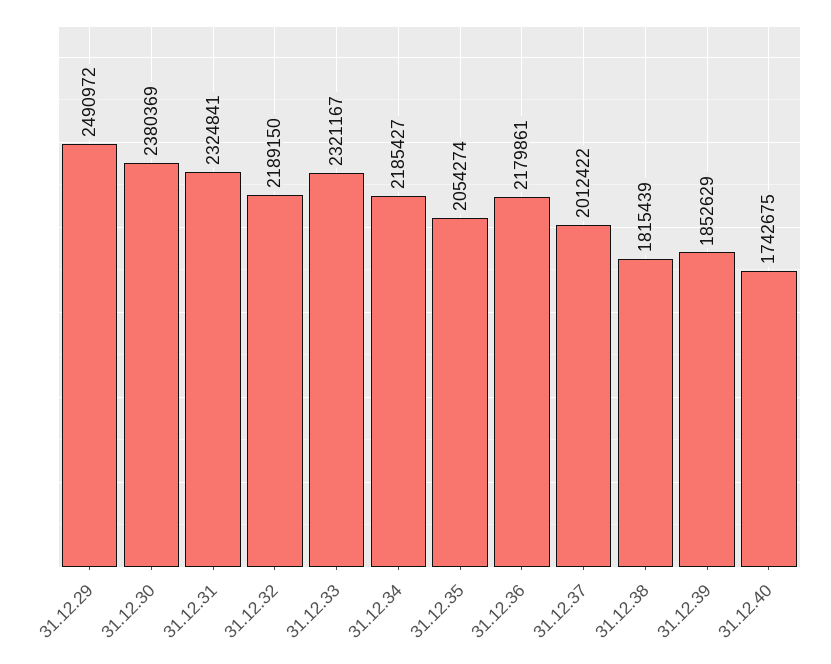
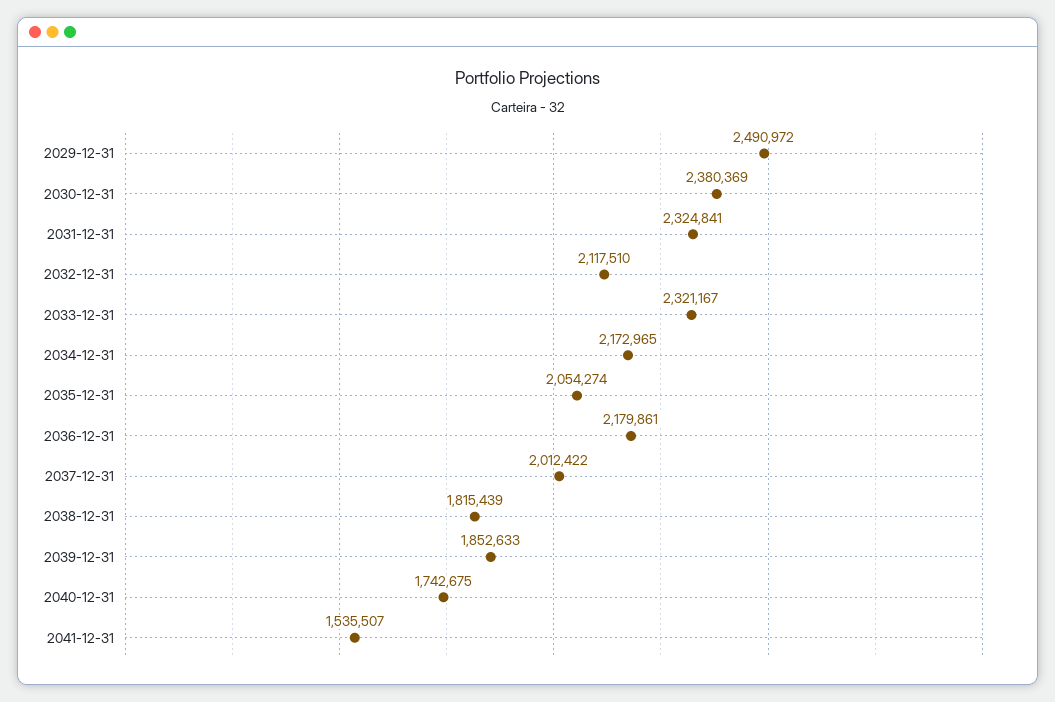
31.12.32: 2189150 -> 2117510
31.12.34: 2185427 -> 2172965
31.12.39: 1852629 -> 1852633
2041-12-31: none -> 1535507

